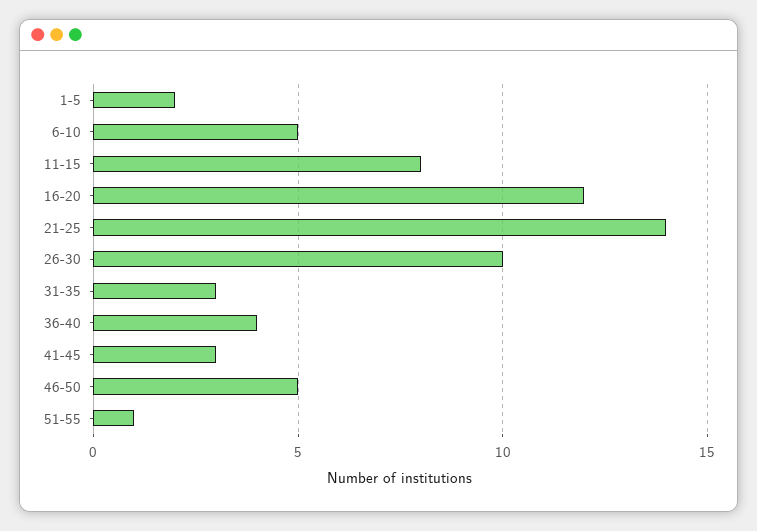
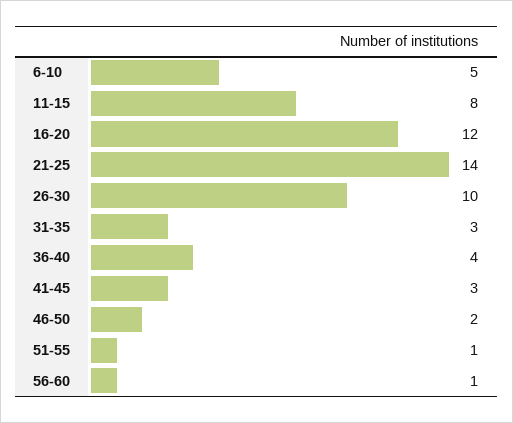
1-5: 2 -> none
46-50: 5 -> 2
56-60: none -> 1

